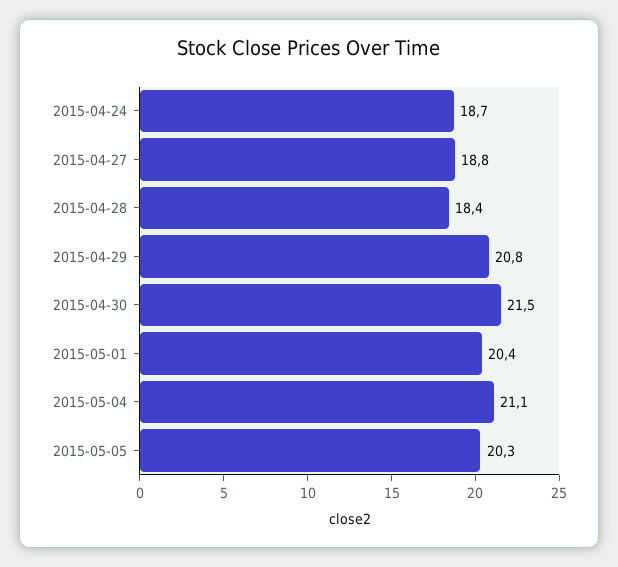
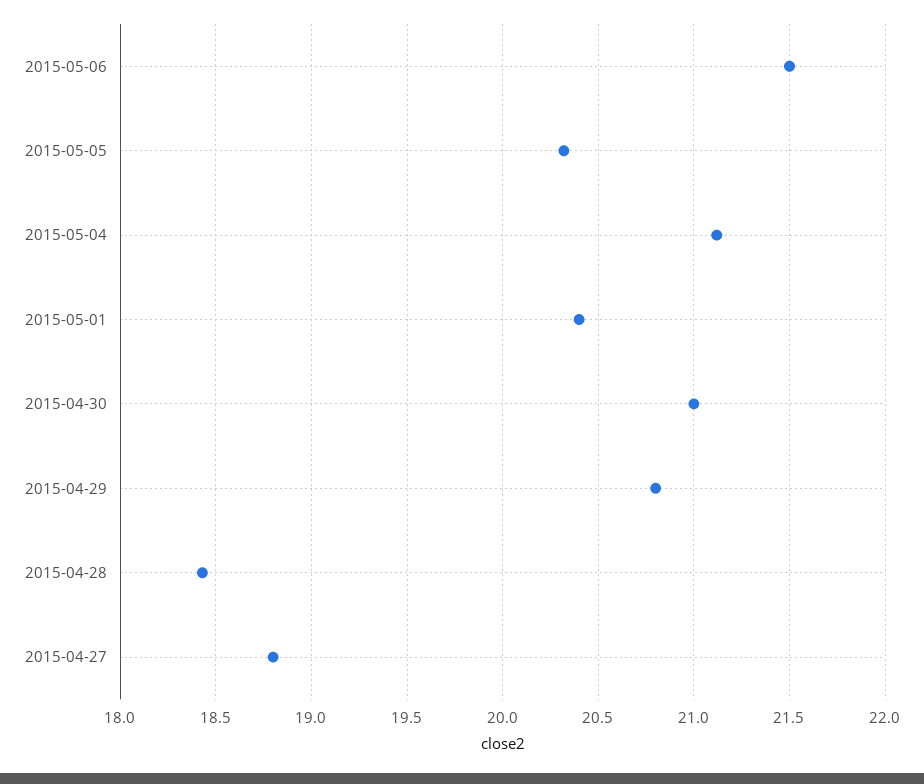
2015-04-24: 18.7 -> none
2015-04-30: 21.5 -> 21
2015-05-06: none -> 21.5

